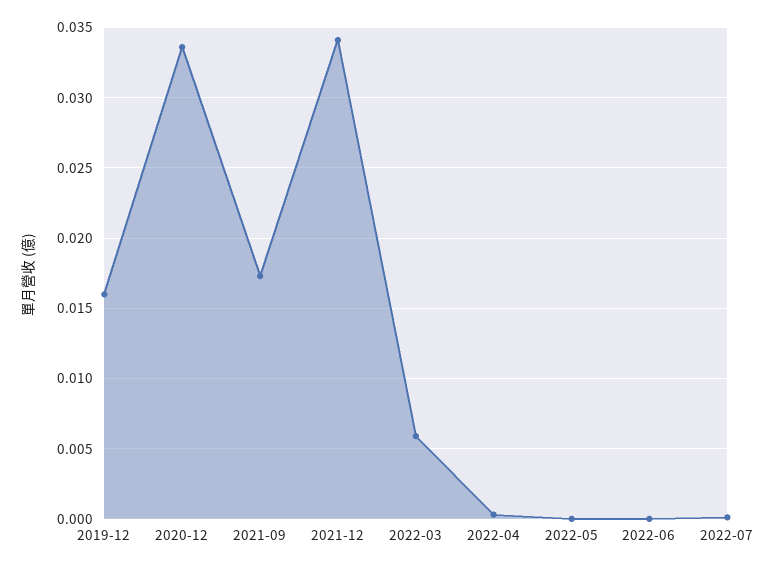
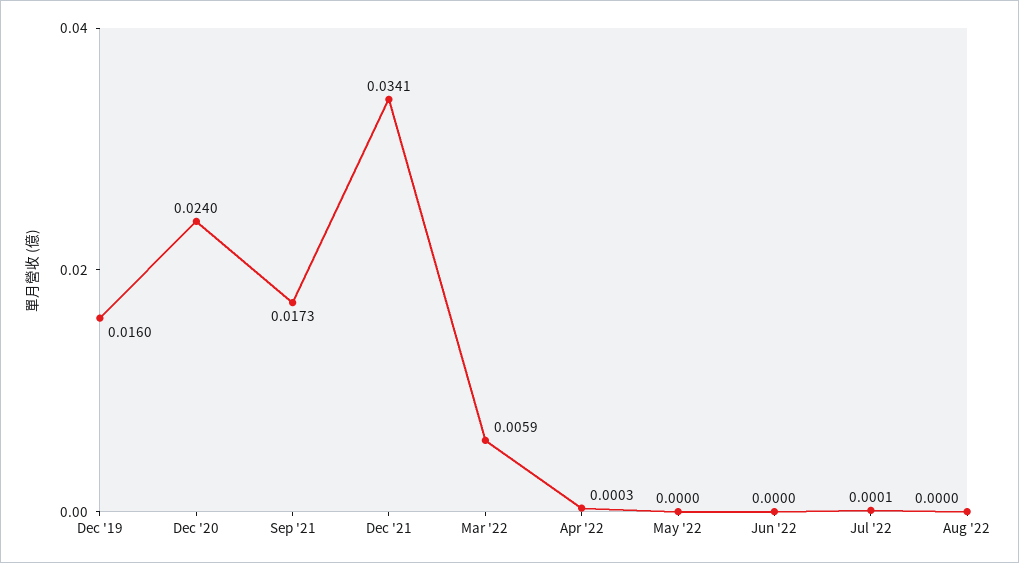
2020-12: 0.0335 -> 0.024
Aug '22: none -> 0

